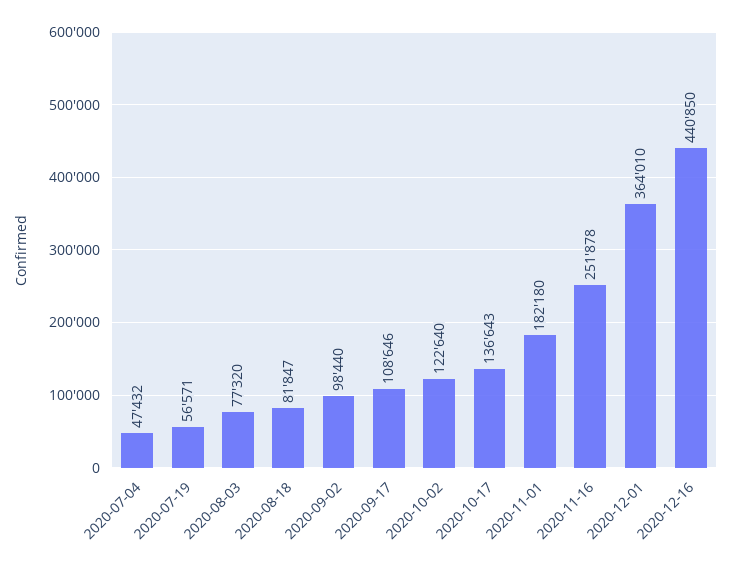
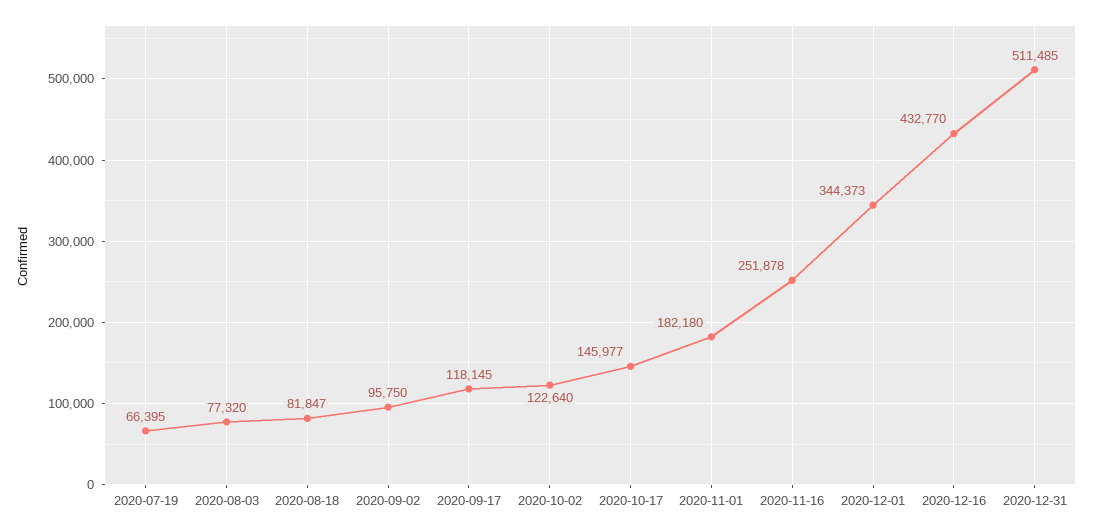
2020-07-04: 47432 -> none
2020-07-19: 56571 -> 66395
2020-09-02: 98440 -> 95750
2020-09-17: 108646 -> 118145
2020-10-17: 136643 -> 145977
2020-12-01: 364010 -> 344373
2020-12-16: 440850 -> 432770
2020-12-31: none -> 511485

